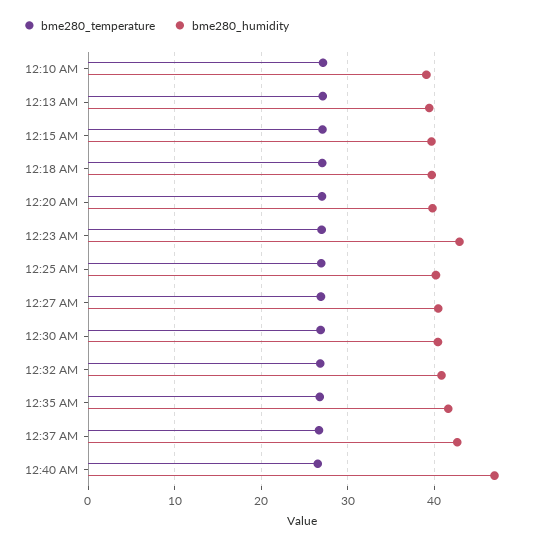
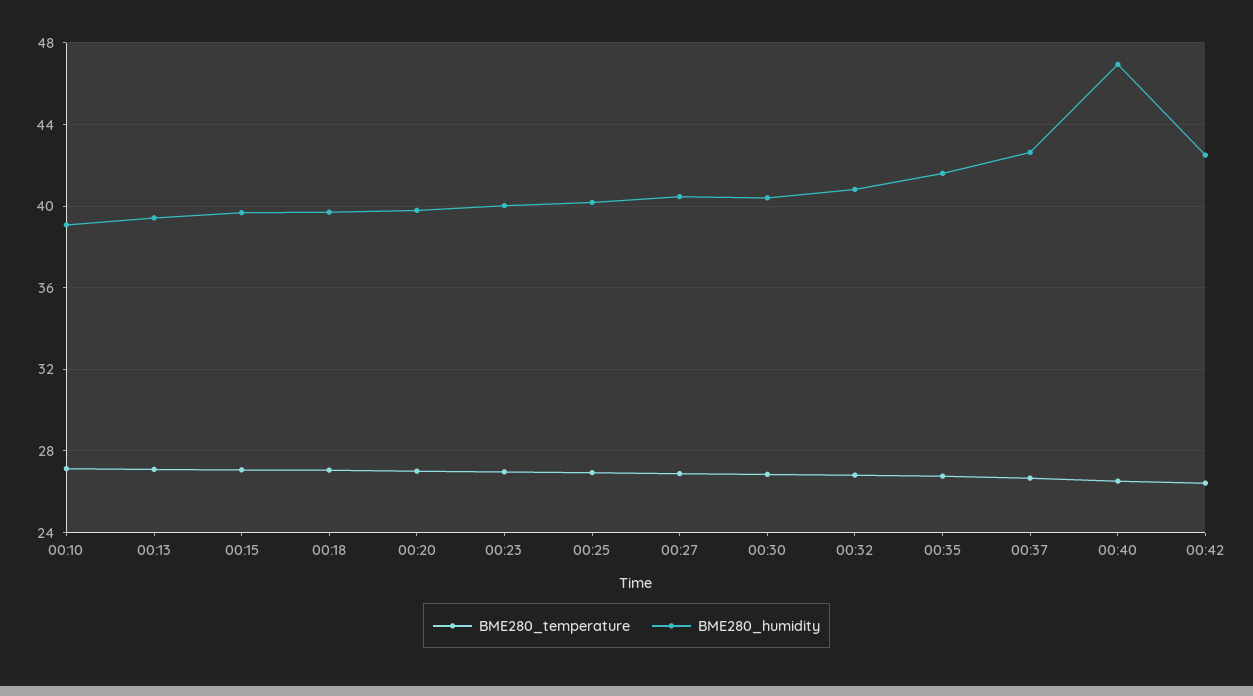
bme280_humidity, 12:23 AM: 43 -> 40
bme280_temperature, 00:42: none -> 26.5
bme280_humidity, 00:42: none -> 42.5

